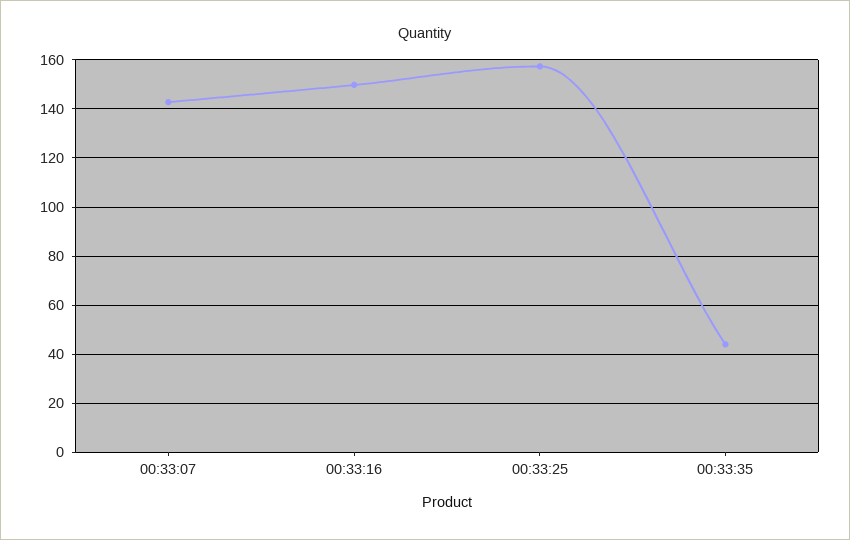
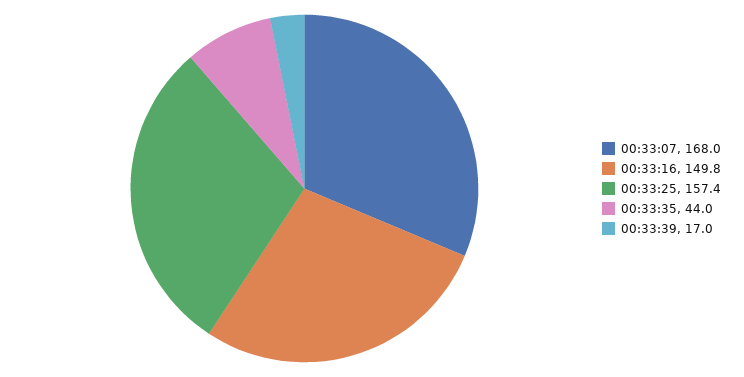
00:33:07: 142.5 -> 168
00:33:39: none -> 17

